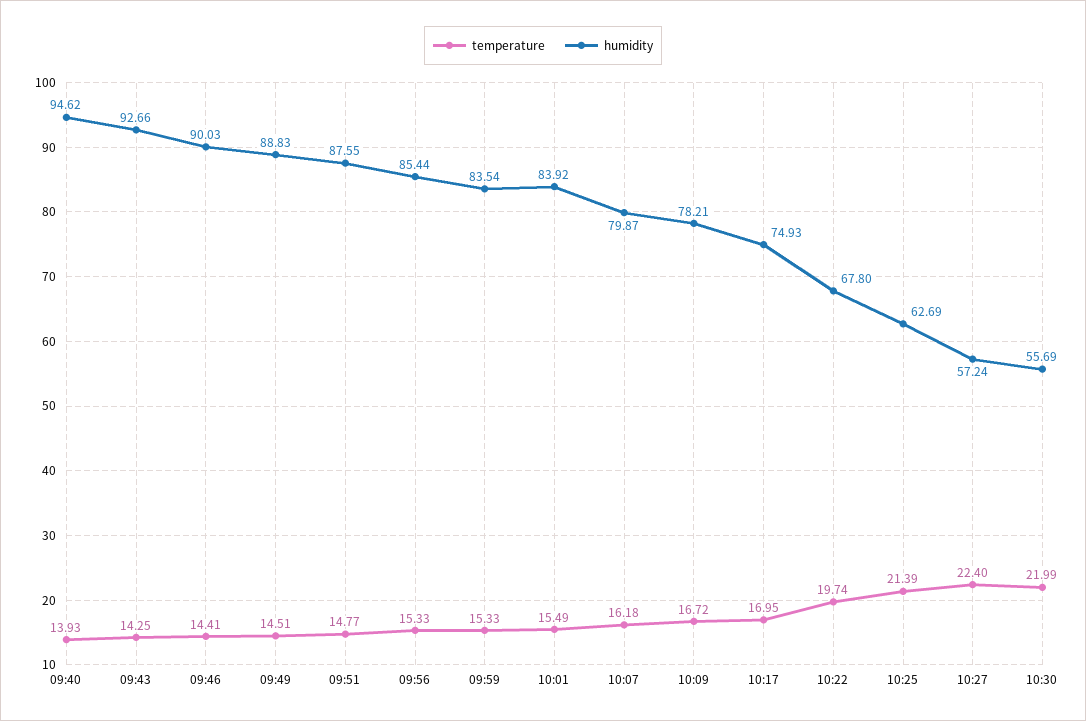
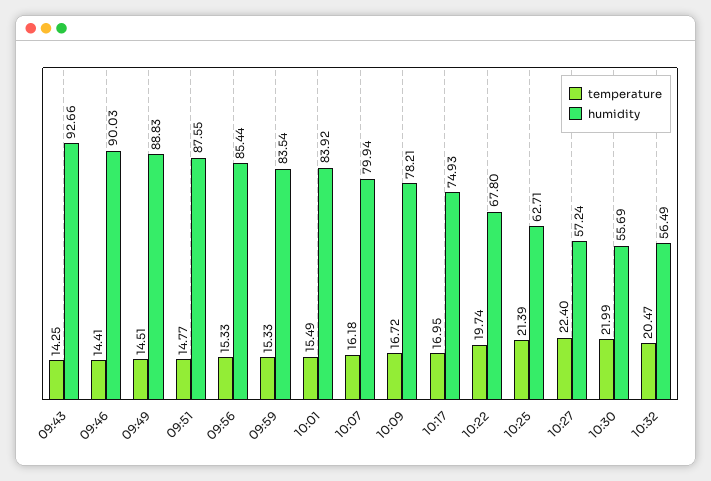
temperature, 09:40: 13.93 -> none
humidity, 09:40: 94.62 -> none
humidity, 10:07: 79.87 -> 79.94
humidity, 10:25: 62.69 -> 62.71
temperature, 10:32: none -> 20.47
humidity, 10:32: none -> 56.49

